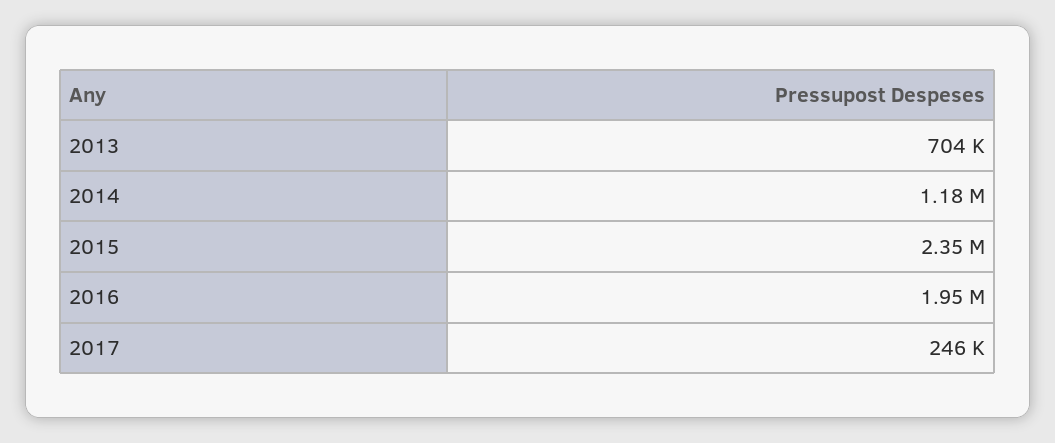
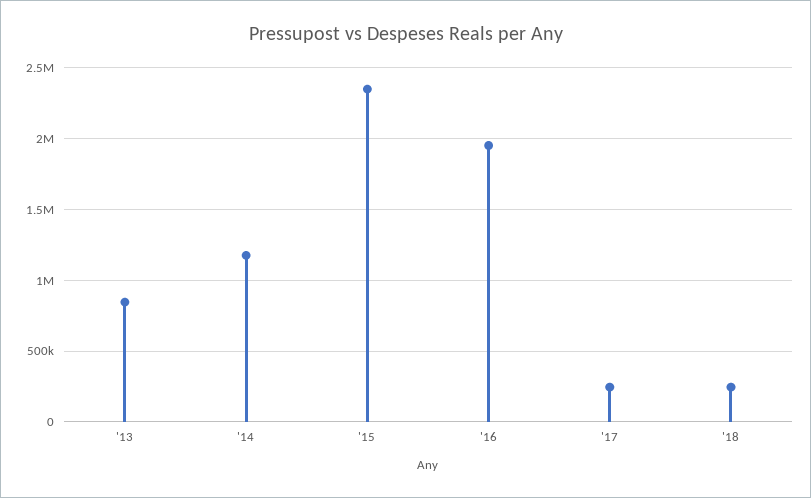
2013: 704000 -> 850000
'18: none -> 250000

